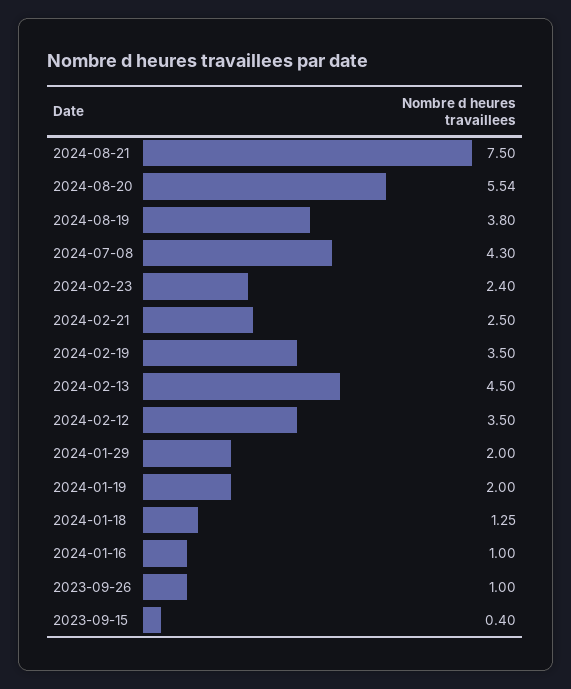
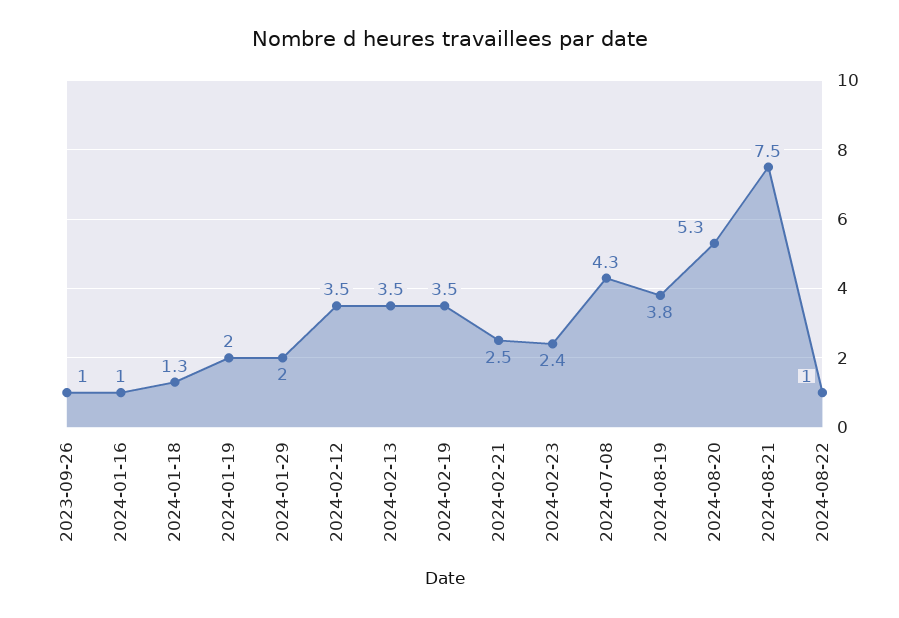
2024-08-20: 5.54 -> 5.3
2024-02-13: 4.5 -> 3.5
2023-09-15: 0.4 -> none
2024-08-22: none -> 1

